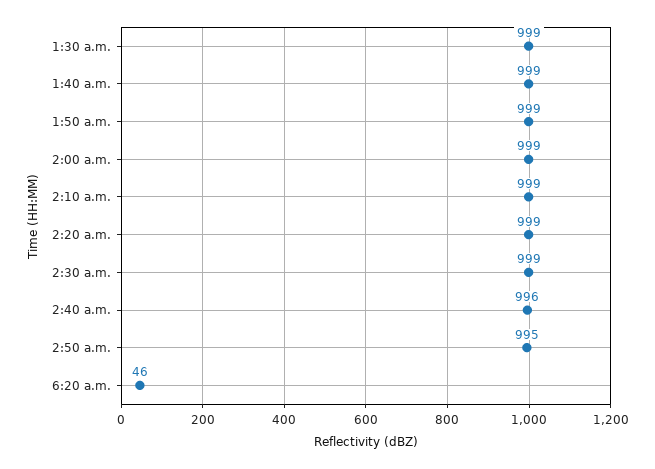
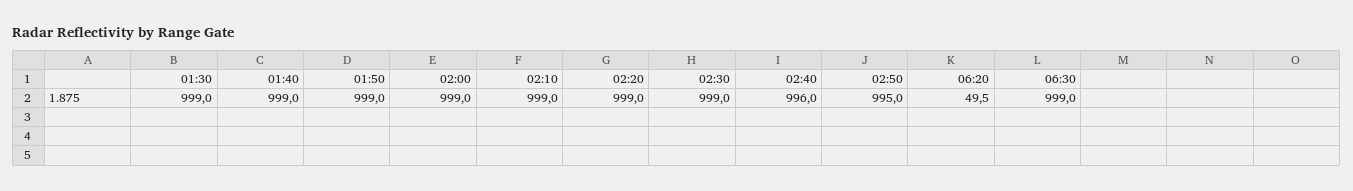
6:20 a.m.: 46 -> 49.5
06:30: none -> 999

